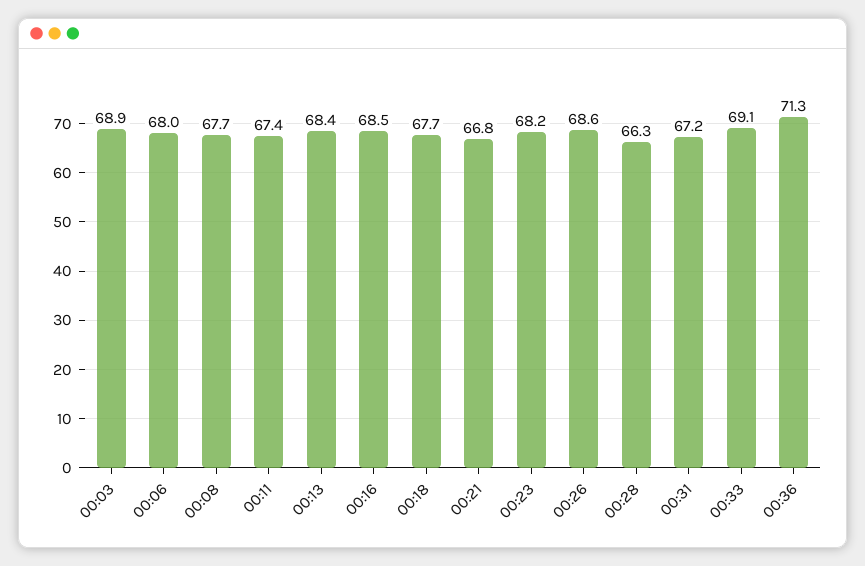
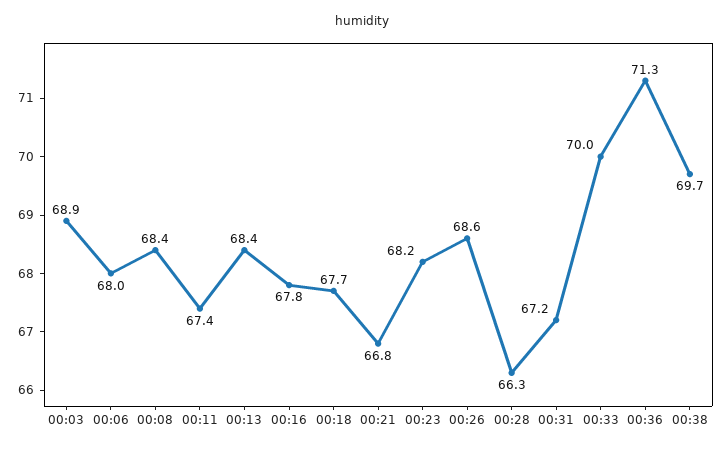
00:08: 67.7 -> 68.4
00:16: 68.5 -> 67.8
00:33: 69.1 -> 70
00:38: none -> 69.7

